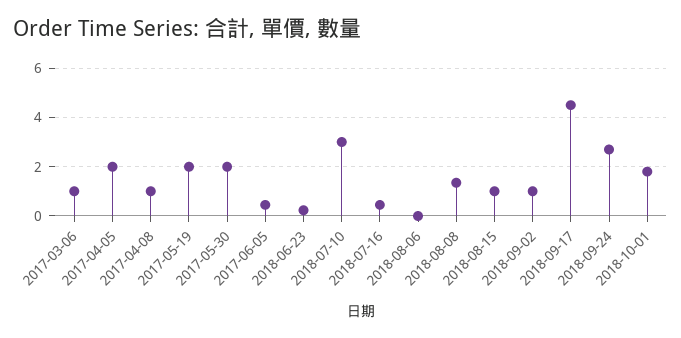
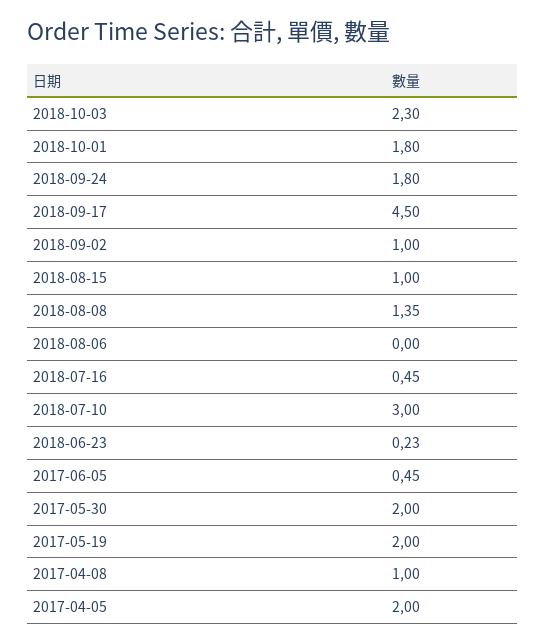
2017-03-06: 1 -> none
2018-09-24: 2.75 -> 1.8
2018-10-03: none -> 2.3

